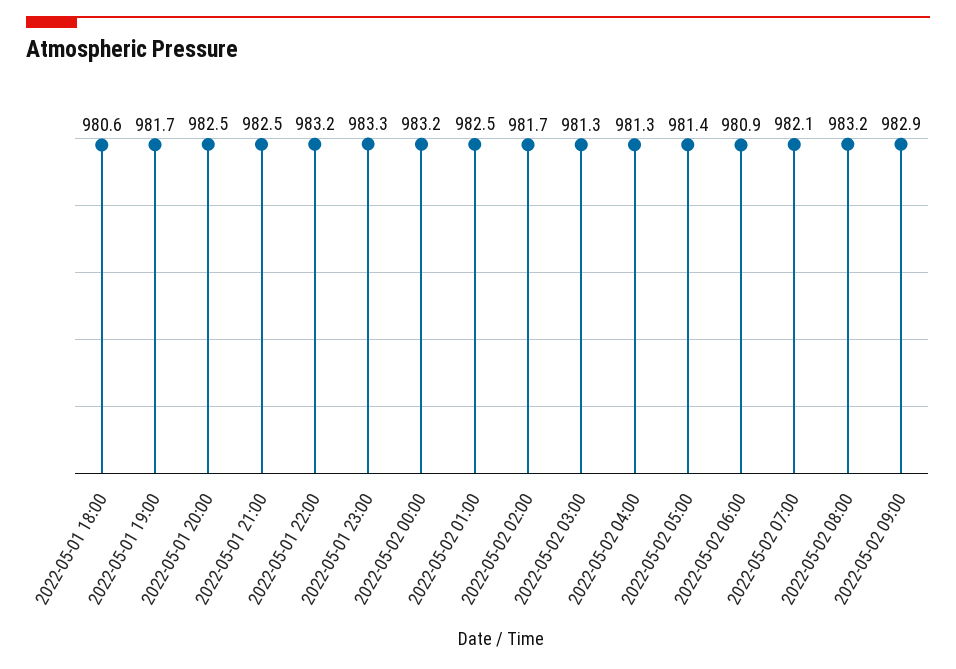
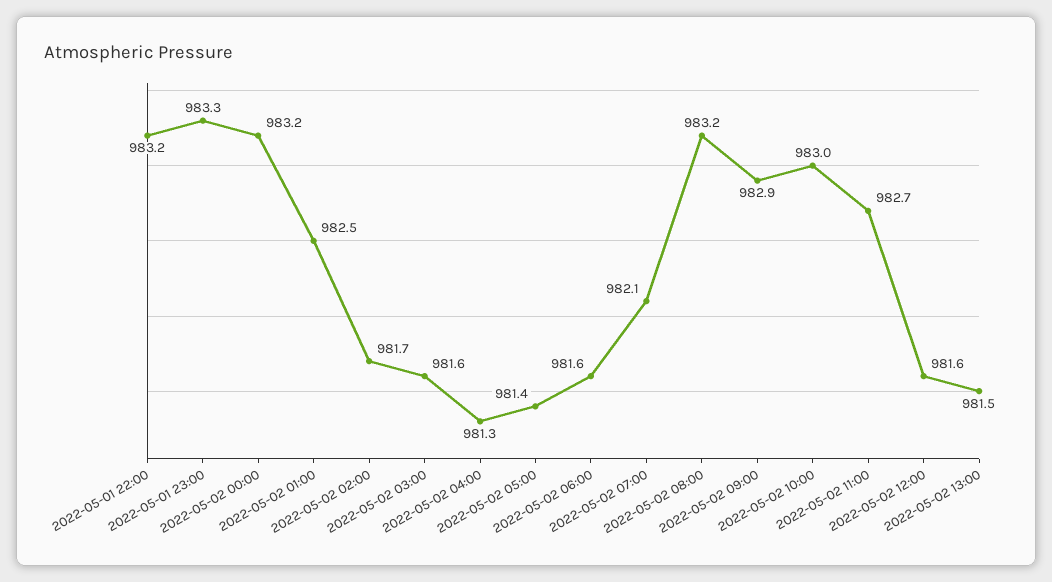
2022-05-01 18:00: 980.6 -> none
2022-05-01 19:00: 981.7 -> none
2022-05-01 20:00: 982.5 -> none
2022-05-01 21:00: 982.5 -> none
2022-05-02 03:00: 981.3 -> 981.6
2022-05-02 06:00: 980.9 -> 981.6
2022-05-02 10:00: none -> 983
2022-05-02 11:00: none -> 982.7
2022-05-02 12:00: none -> 981.6
2022-05-02 13:00: none -> 981.5

